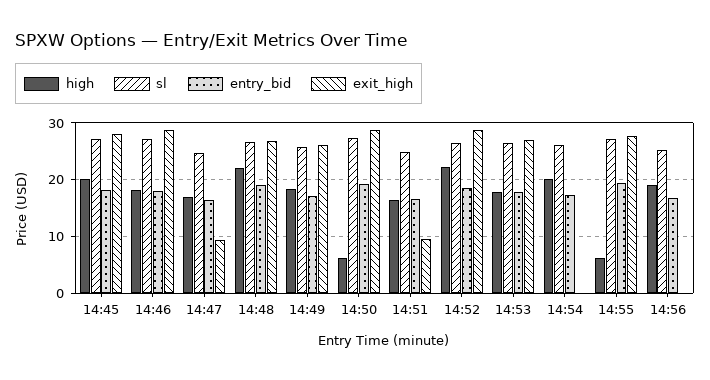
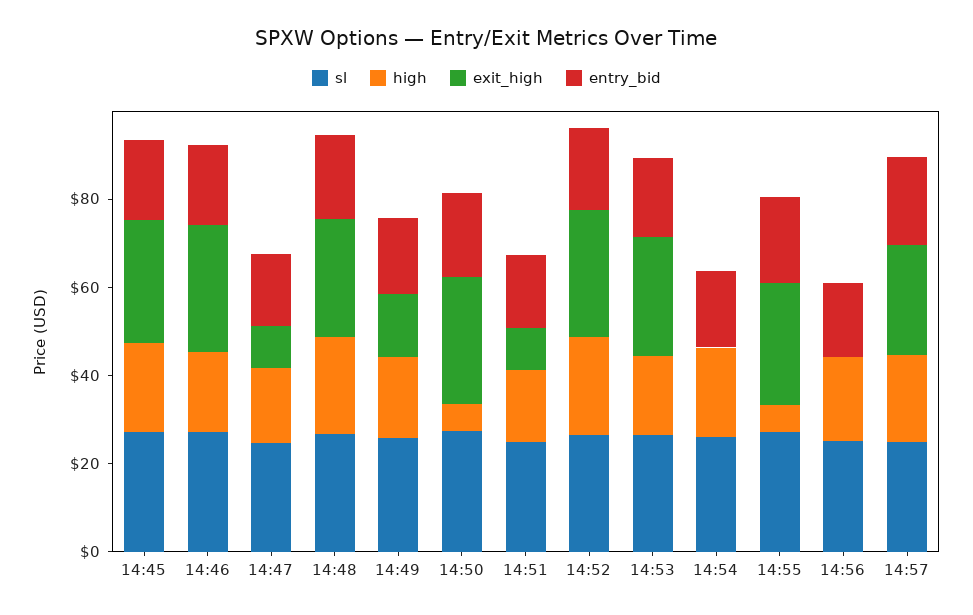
exit_high, 14:49: 26 -> 15
sl, 14:57: none -> 25
high, 14:57: none -> 20
exit_high, 14:57: none -> 25
entry_bid, 14:57: none -> 20

